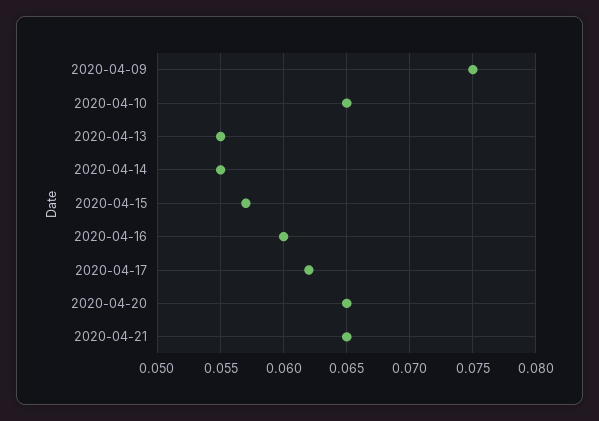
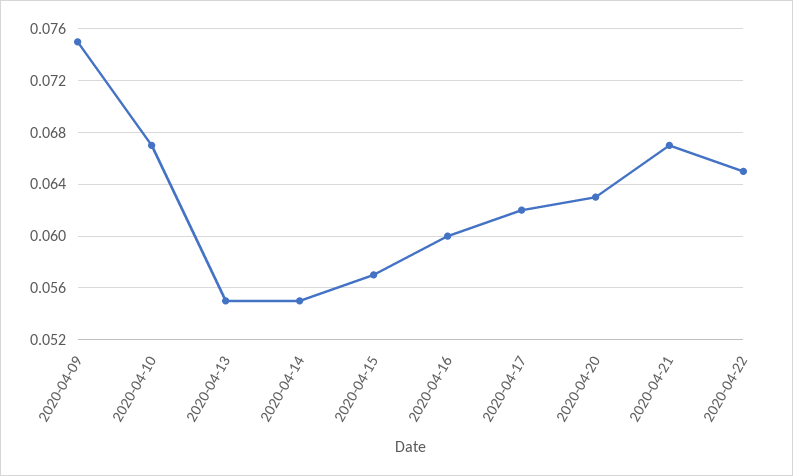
2020-04-10: 0.065 -> 0.067
2020-04-20: 0.065 -> 0.063
2020-04-21: 0.065 -> 0.067
2020-04-22: none -> 0.065

